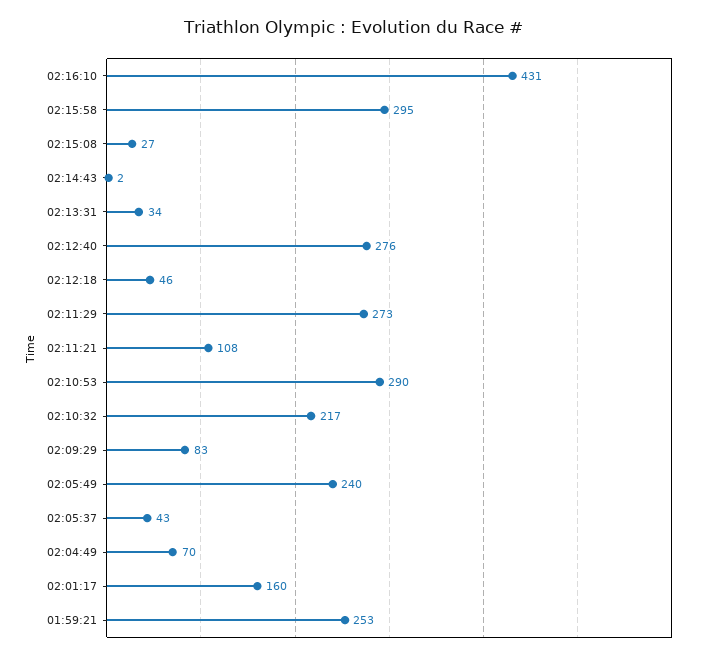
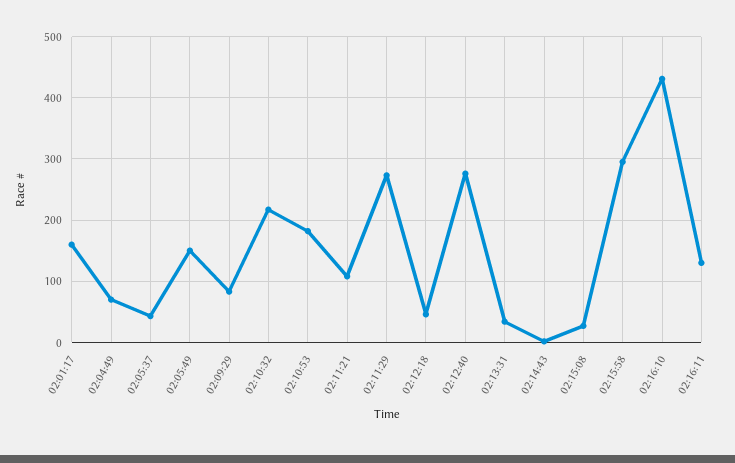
02:10:53: 290 -> 180
02:05:49: 240 -> 150
01:59:21: 253 -> none
02:16:11: none -> 130

